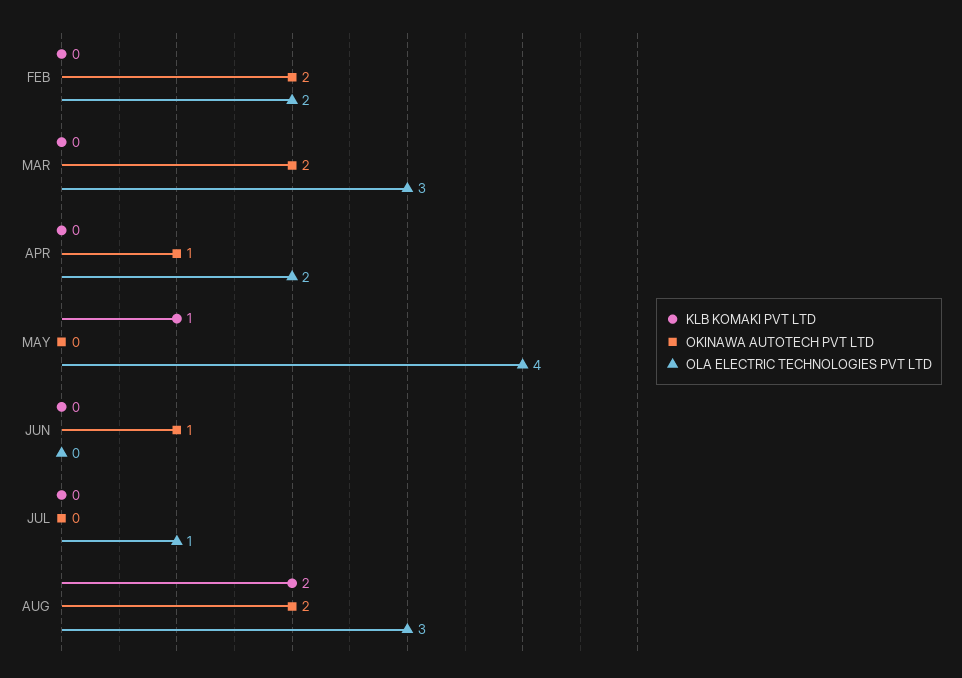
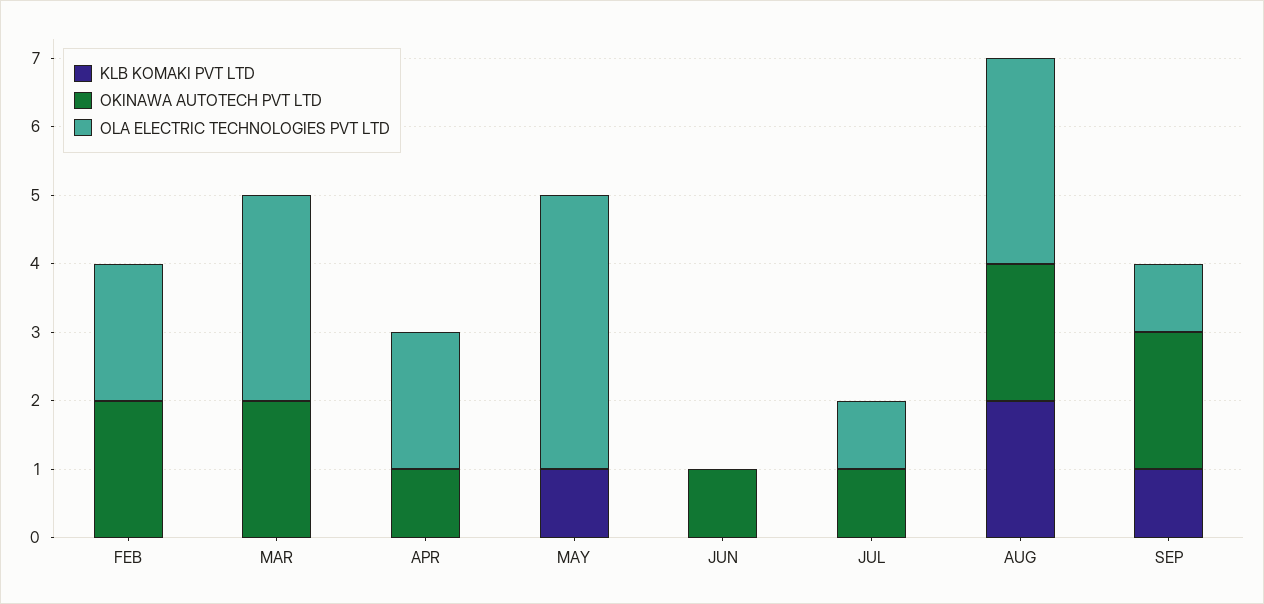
OKINAWA AUTOTECH PVT LTD, JUL: 0 -> 1
KLB KOMAKI PVT LTD, SEP: none -> 1
OKINAWA AUTOTECH PVT LTD, SEP: none -> 2
OLA ELECTRIC TECHNOLOGIES PVT LTD, SEP: none -> 1

